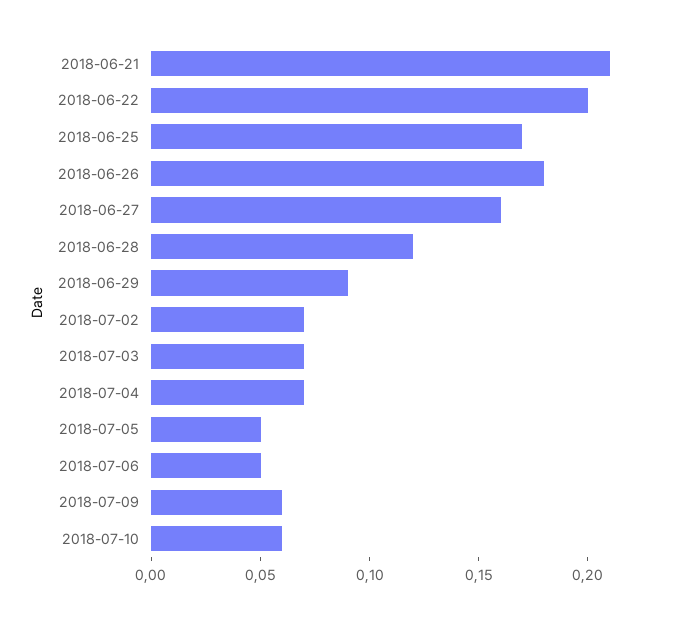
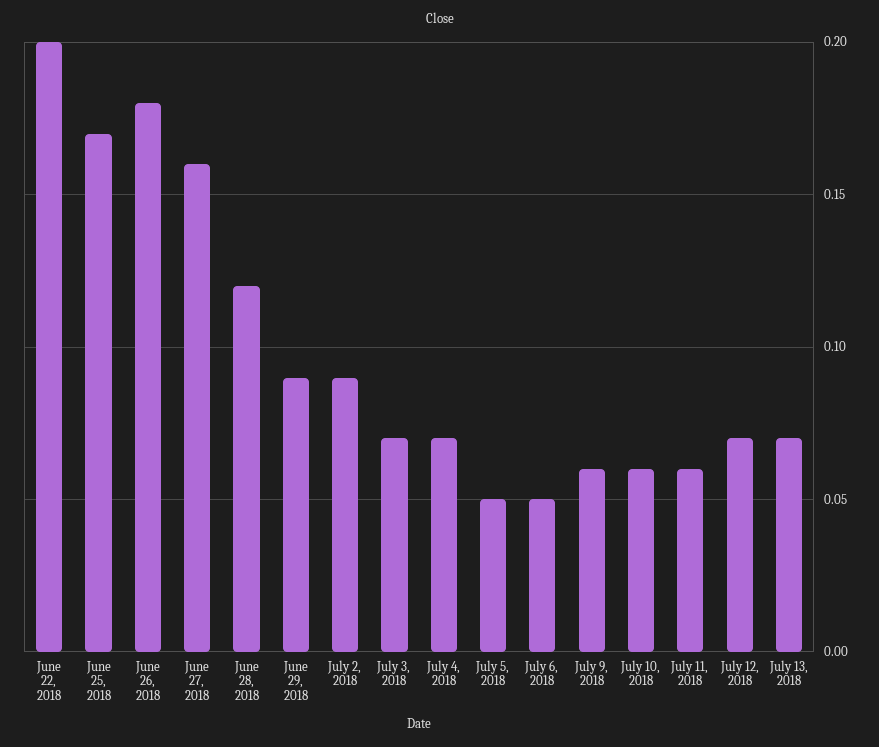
2018-06-21: 0.21 -> none
2018-07-02: 0.07 -> 0.09
July 11, 2018: none -> 0.06
July 12, 2018: none -> 0.07
July 13, 2018: none -> 0.07

